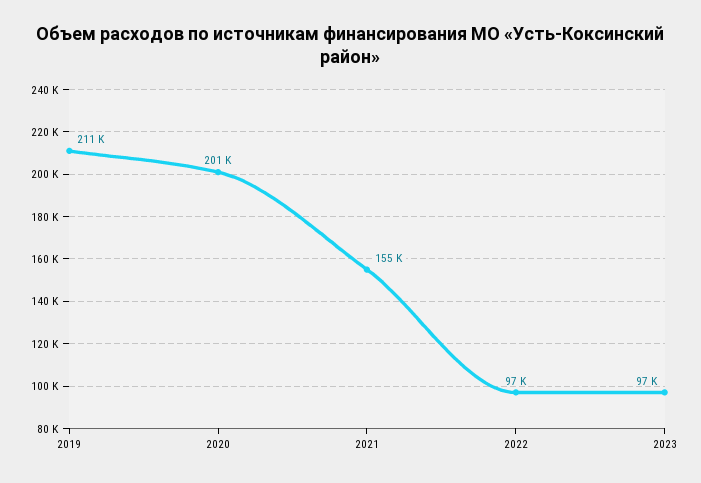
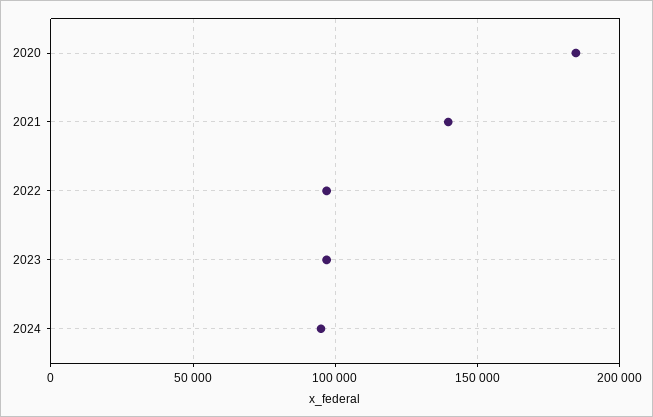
2019: 211000 -> none
2020: 201000 -> 185000
2021: 155000 -> 140000
2024: none -> 95000

